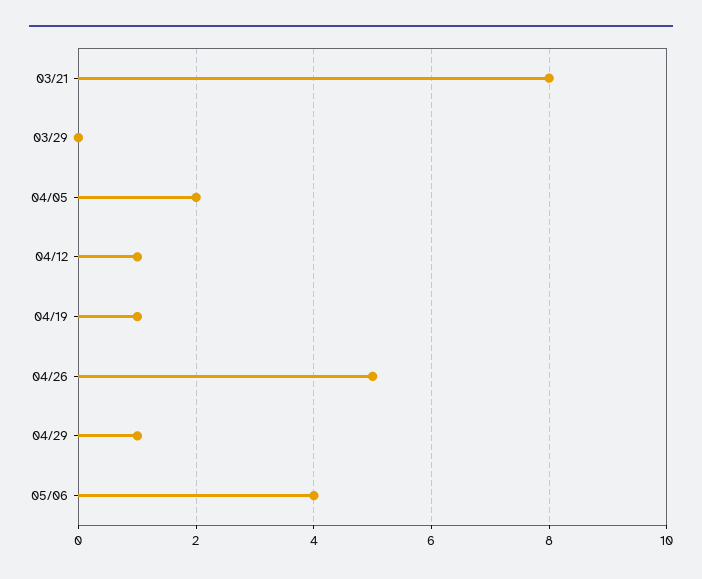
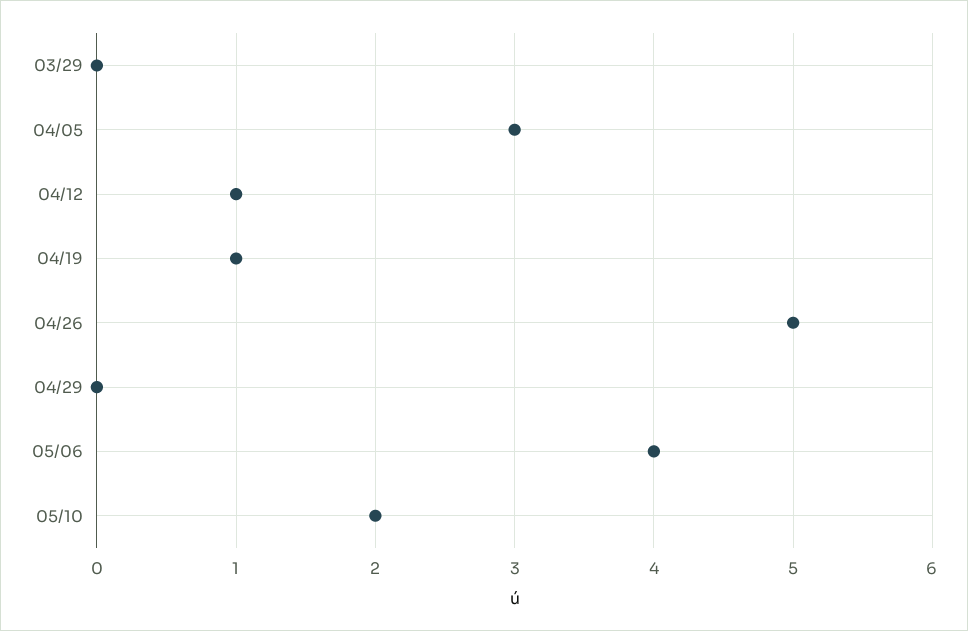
03/21: 8 -> none
04/05: 2 -> 3
04/29: 1 -> 0
05/10: none -> 2

